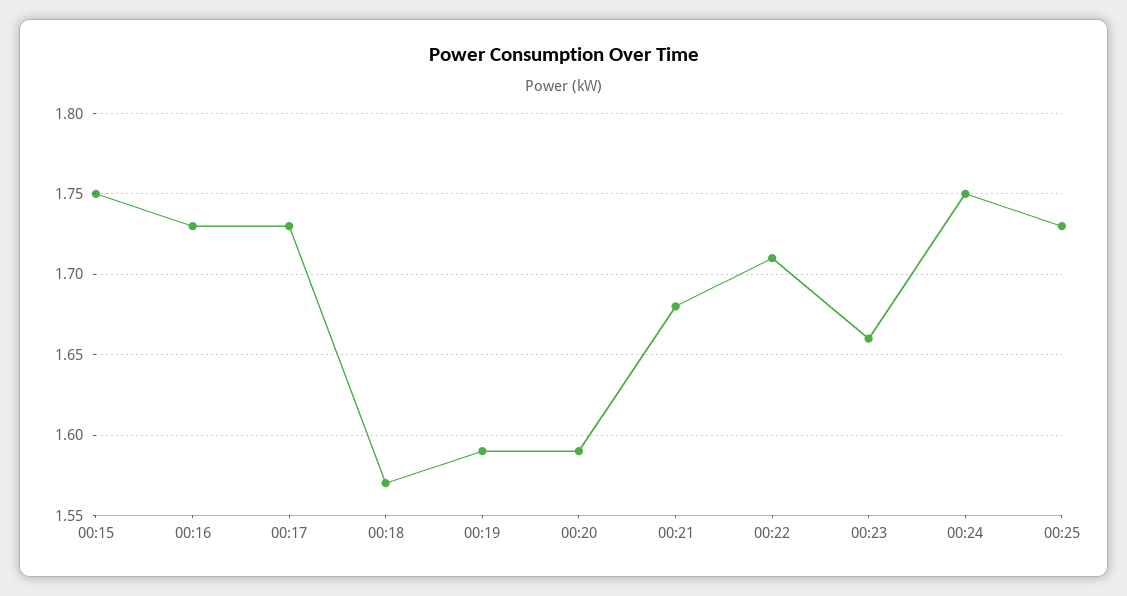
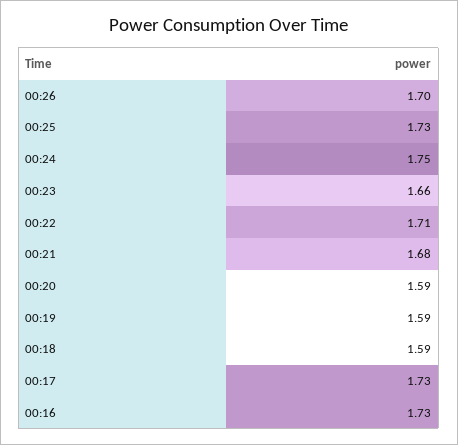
00:15: 1.75 -> none
00:18: 1.57 -> 1.59
00:26: none -> 1.7

